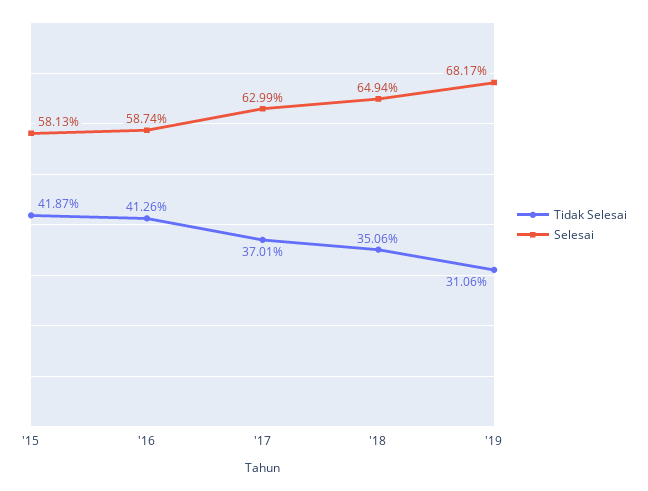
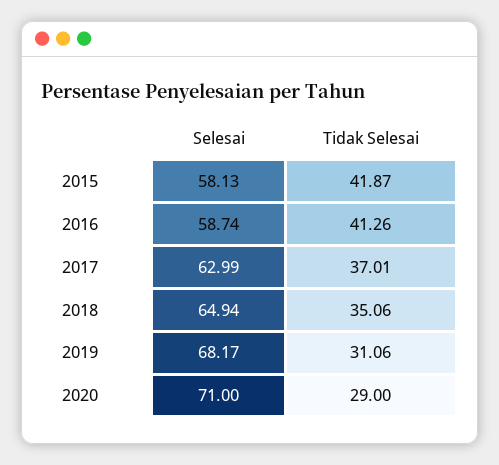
Selesai, 2020: none -> 71
Tidak Selesai, 2020: none -> 29

